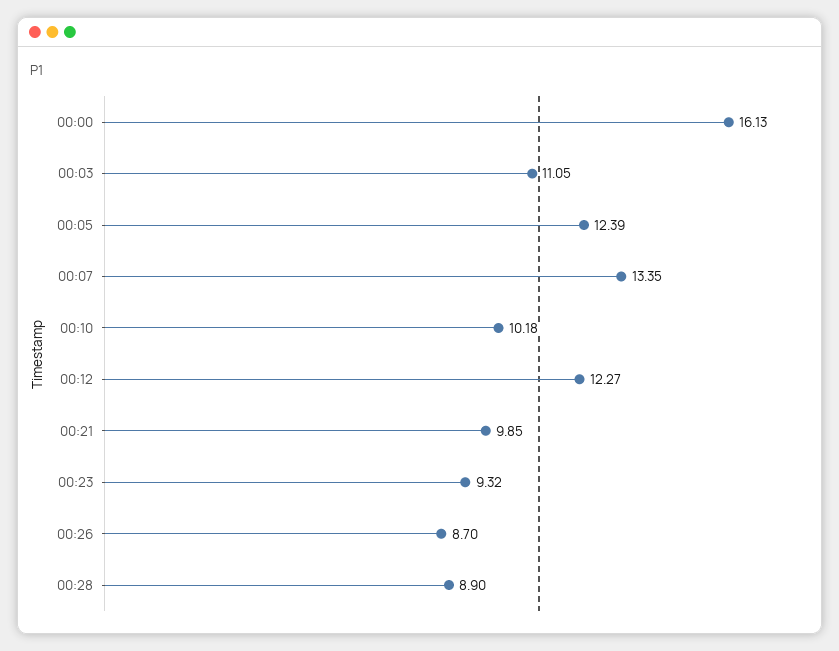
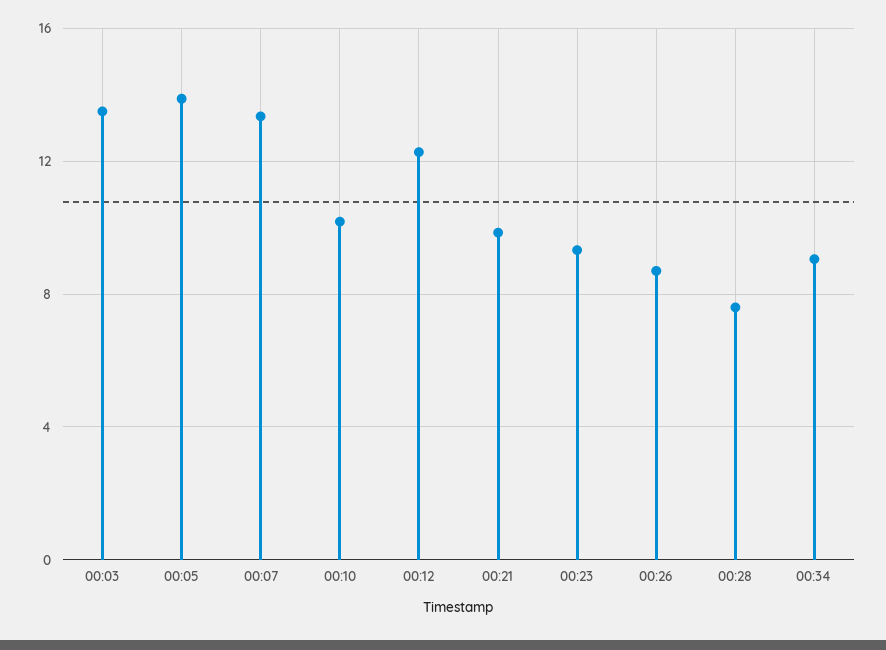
00:00: 16.13 -> none
00:03: 11.05 -> 13.5
00:05: 12.39 -> 14
00:28: 8.9 -> 7.5
00:34: none -> 9

